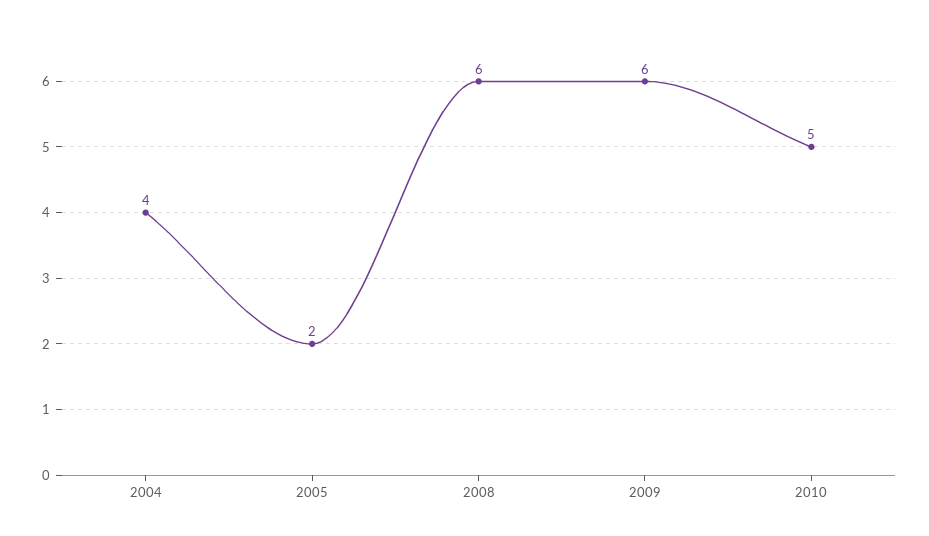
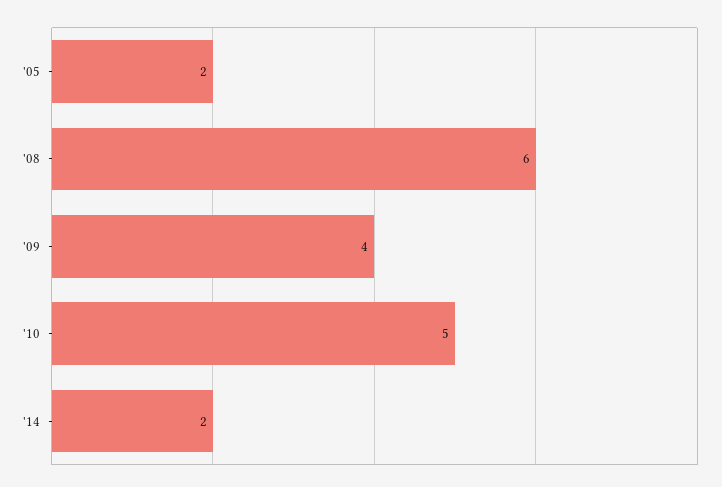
2004: 4 -> none
2009: 6 -> 4
'14: none -> 2

